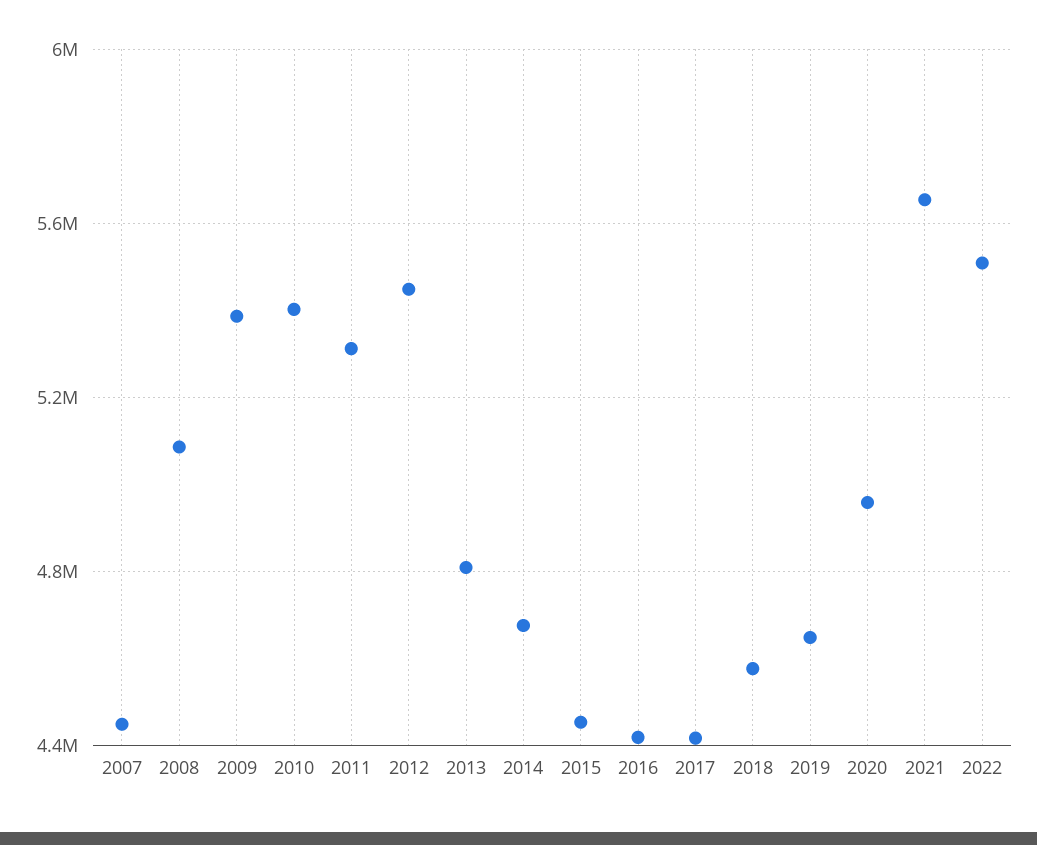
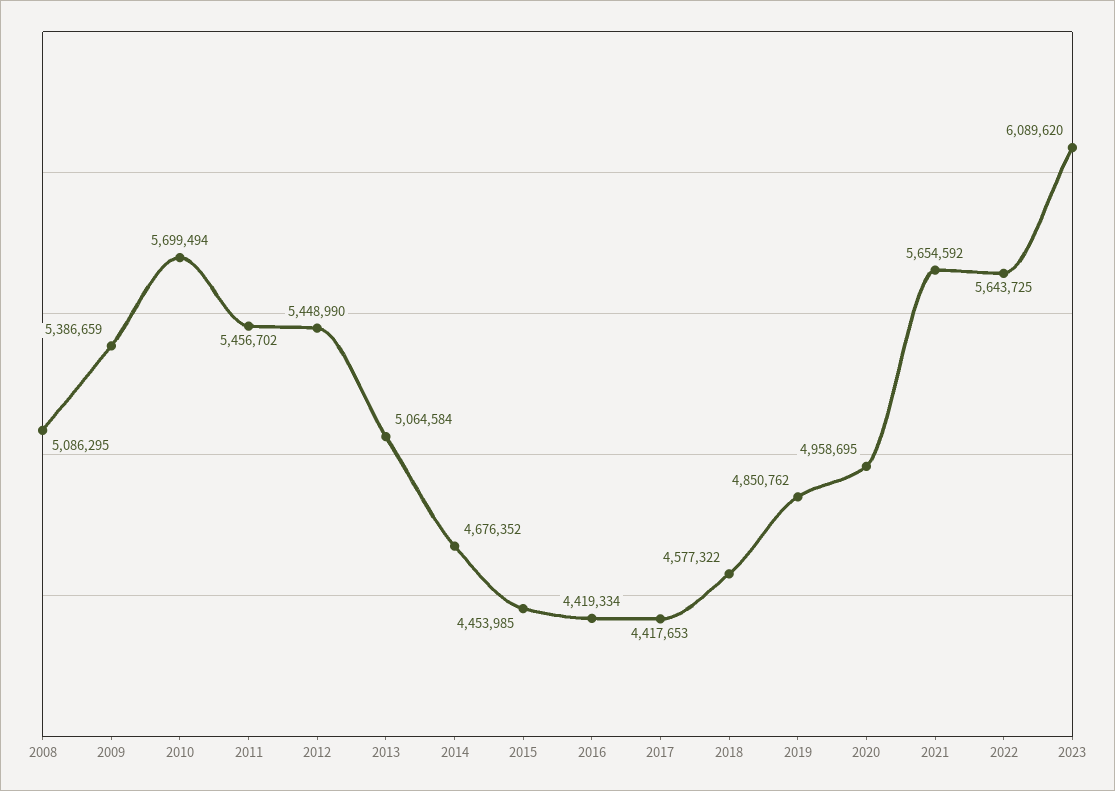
2007: 4450000 -> none
2010: 5400000 -> 5699494
2011: 5300000 -> 5456702
2013: 4800000 -> 5064584
2019: 4650000 -> 4850762
2022: 5500000 -> 5643725
2023: none -> 6089620

